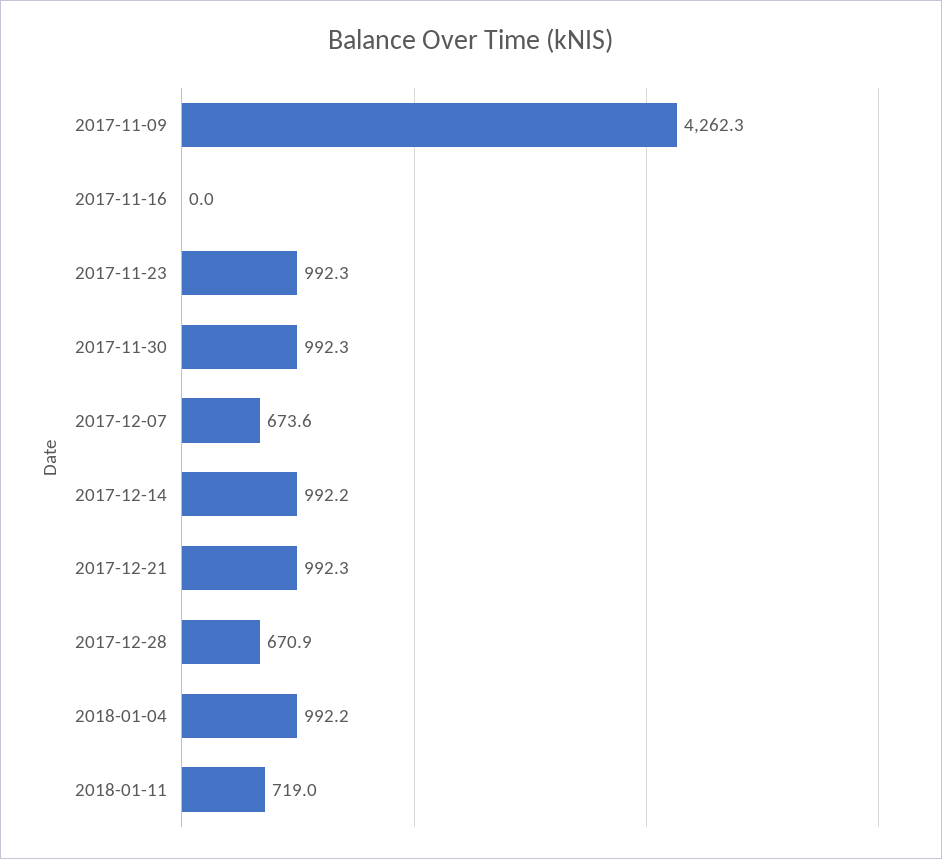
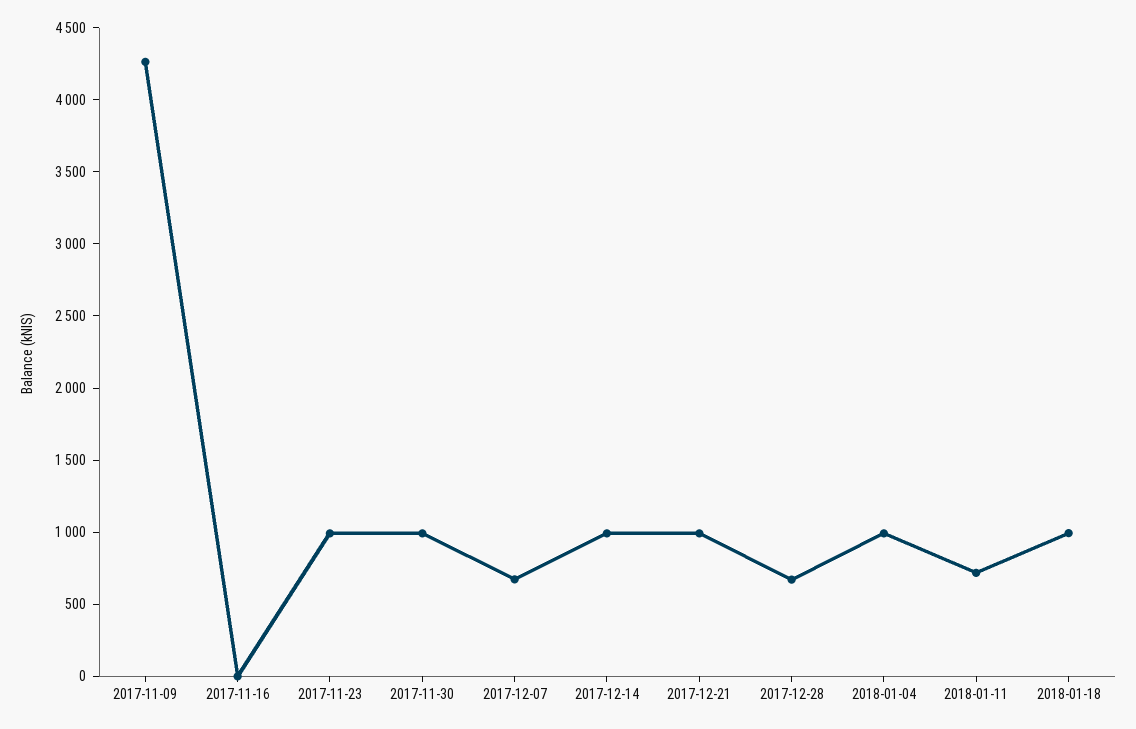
2018-01-18: none -> 1000

